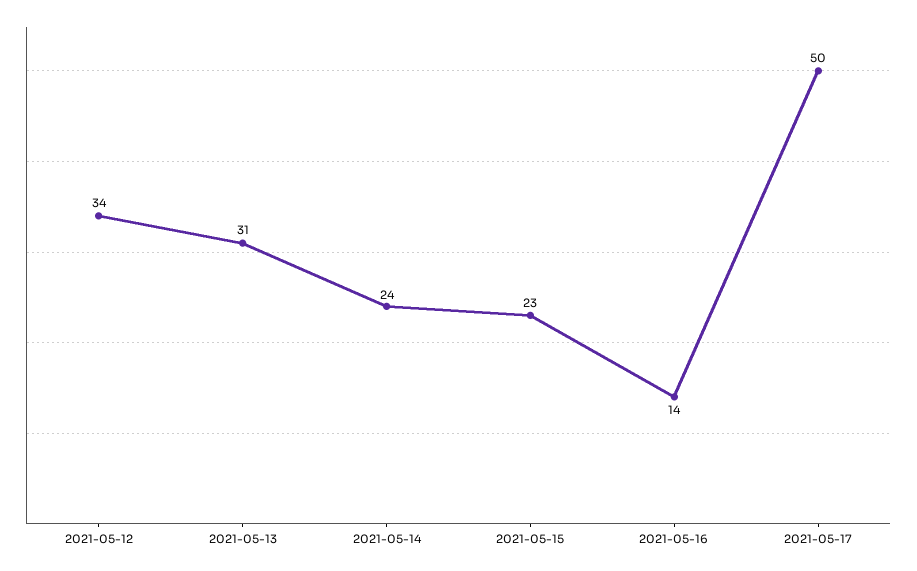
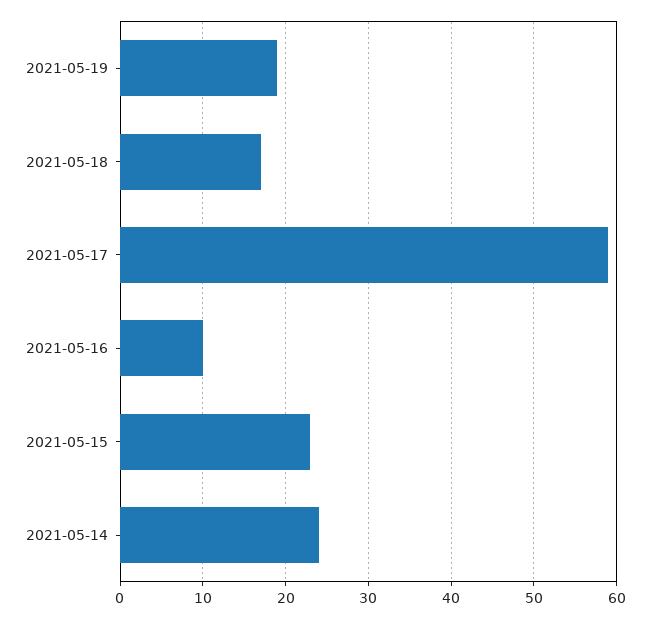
2021-05-12: 34 -> none
2021-05-13: 31 -> none
2021-05-16: 14 -> 10
2021-05-17: 50 -> 59
2021-05-19: none -> 19
2021-05-18: none -> 17

